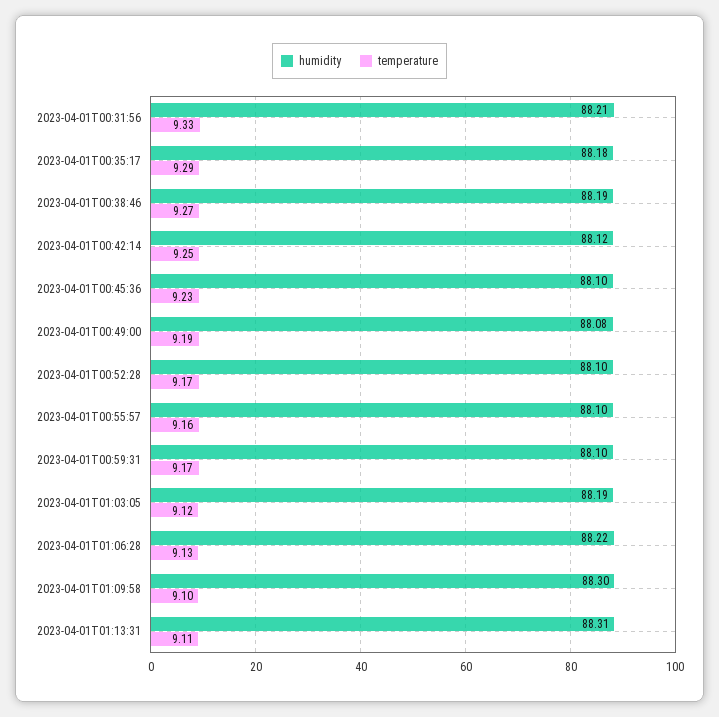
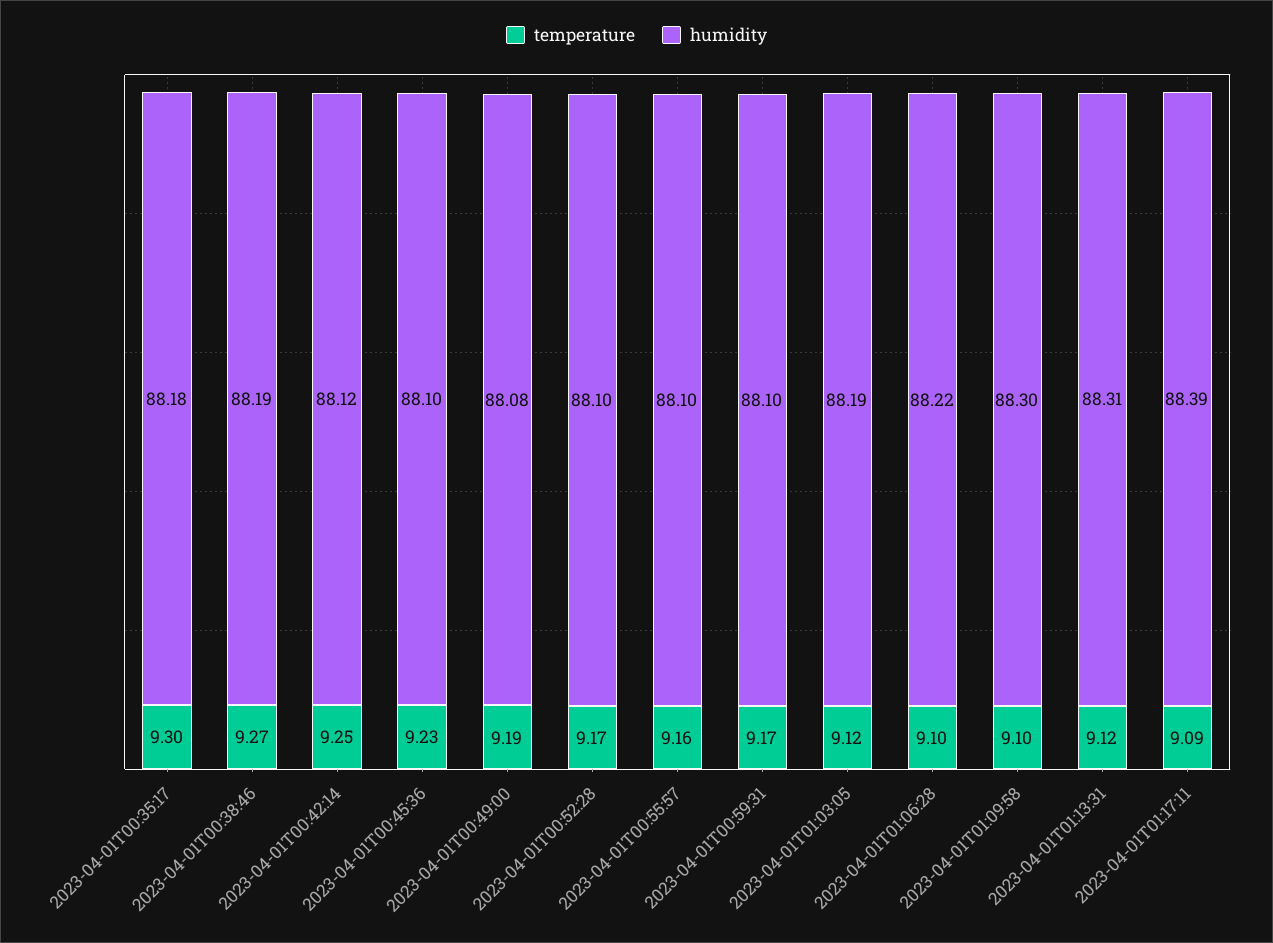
humidity, 2023-04-01T00:31:56: 88.21 -> none
temperature, 2023-04-01T00:31:56: 9.33 -> none
temperature, 2023-04-01T00:35:17: 9.29 -> 9.3
temperature, 2023-04-01T01:06:28: 9.13 -> 9.1
temperature, 2023-04-01T01:13:31: 9.11 -> 9.12
temperature, 2023-04-01T01:17:11: none -> 9.09
humidity, 2023-04-01T01:17:11: none -> 88.39

